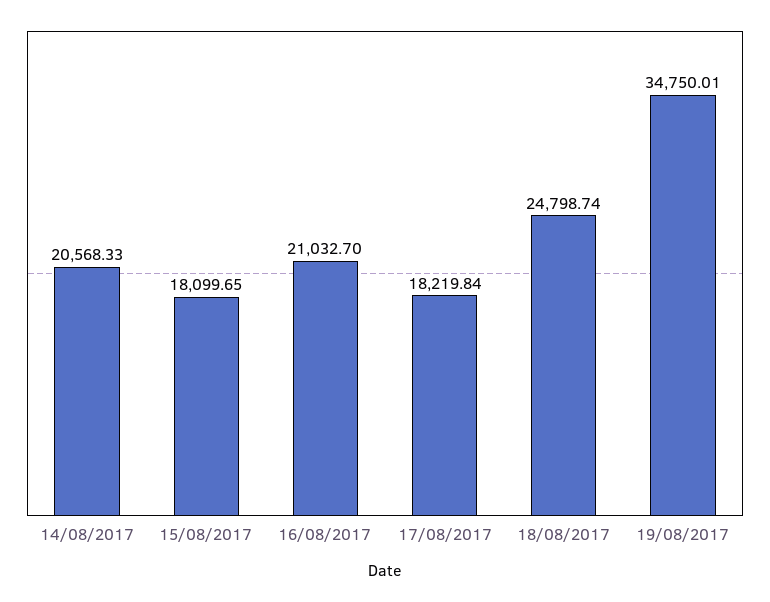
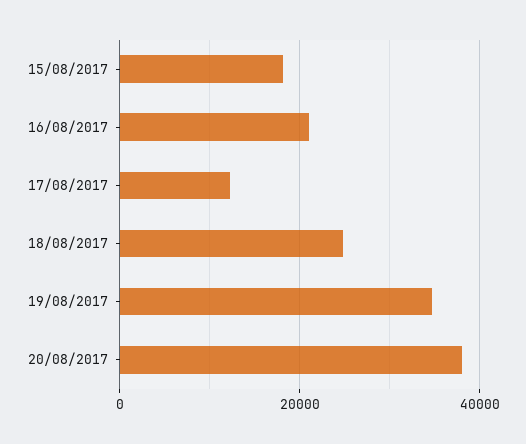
14/08/2017: 20568.33 -> none
17/08/2017: 18219.84 -> 12000
20/08/2017: none -> 38000

